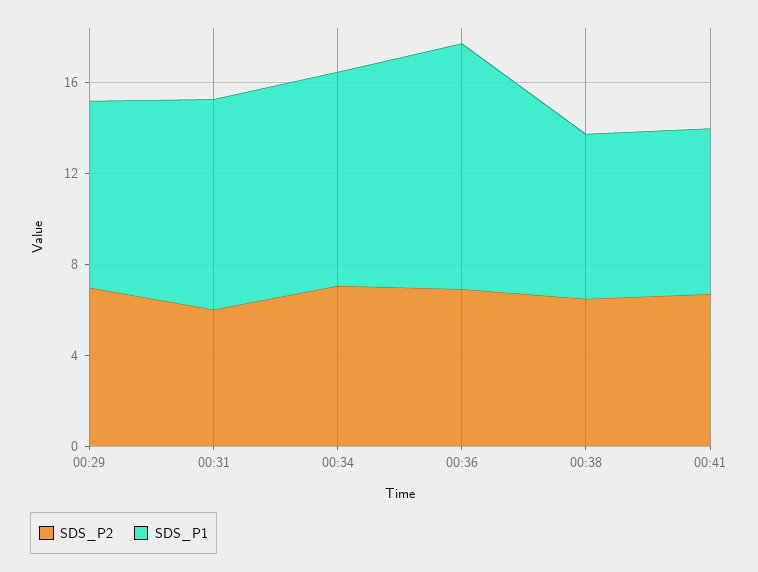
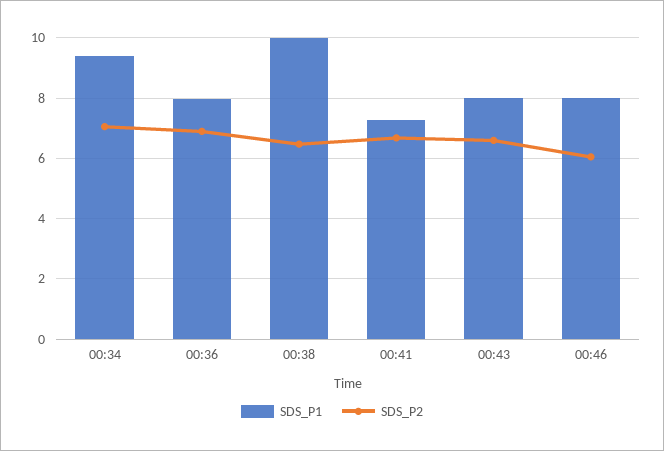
SDS_P2, 00:29: 7 -> none
SDS_P1, 00:29: 8 -> none
SDS_P2, 00:31: 6 -> none
SDS_P1, 00:31: 9 -> none
SDS_P1, 00:36: 11 -> 8
SDS_P1, 00:38: 7 -> 10
SDS_P1, 00:43: none -> 8
SDS_P2, 00:43: none -> 6.6
SDS_P1, 00:46: none -> 8
SDS_P2, 00:46: none -> 6

